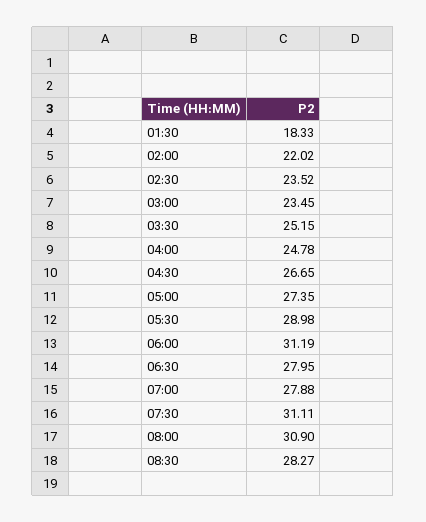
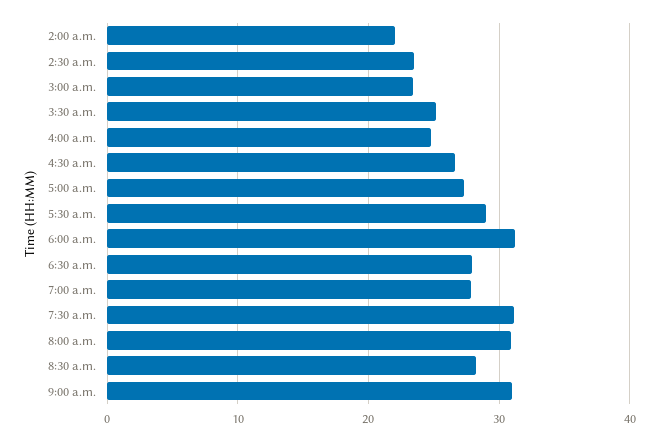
01:30: 18.33 -> none
9:00 a.m.: none -> 31

